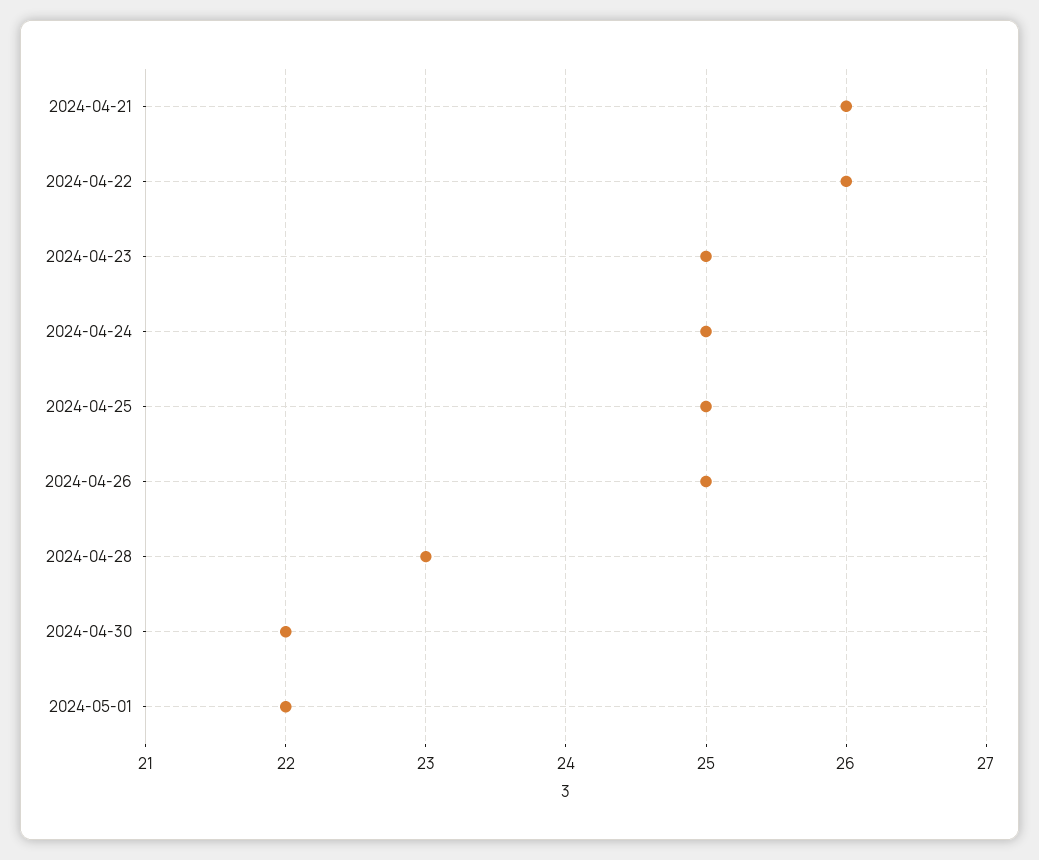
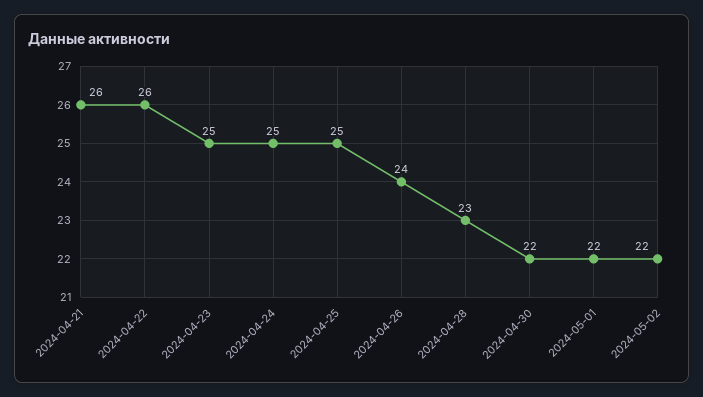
2024-04-26: 25 -> 24
2024-05-02: none -> 22

